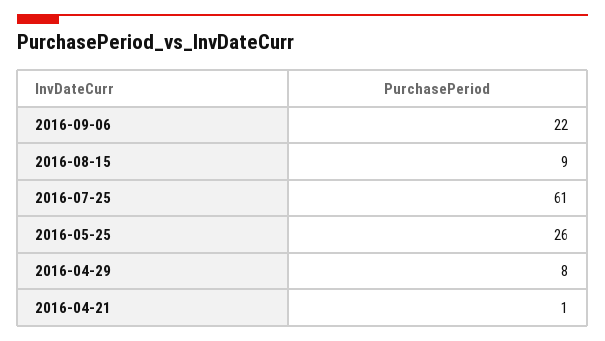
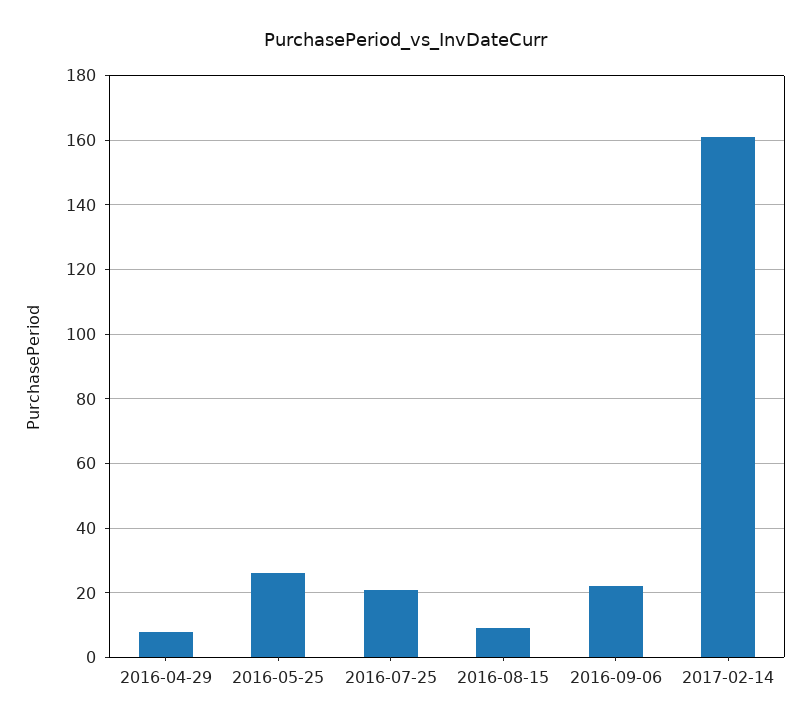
2016-07-25: 61 -> 20
2016-04-21: 1 -> none
2017-02-14: none -> 160

